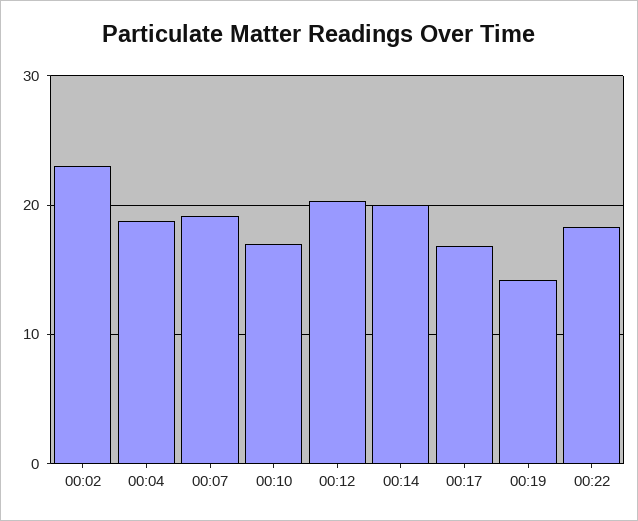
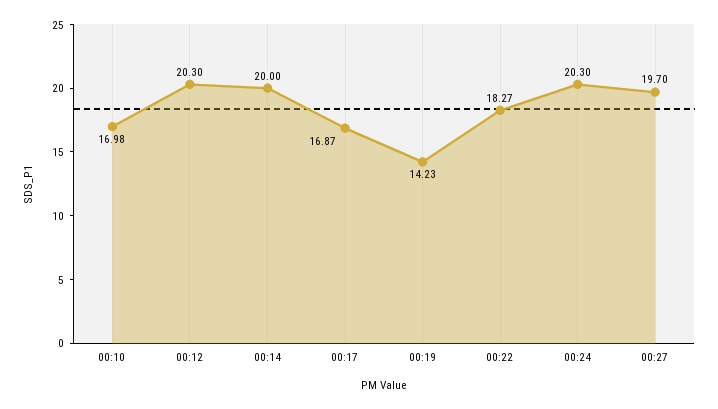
00:02: 23 -> none
00:04: 19 -> none
00:07: 19 -> none
00:24: none -> 20.3
00:27: none -> 19.7

